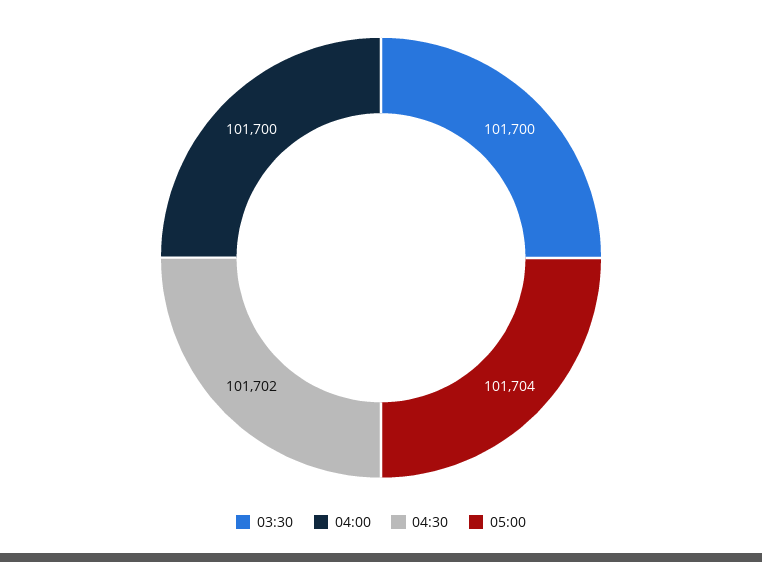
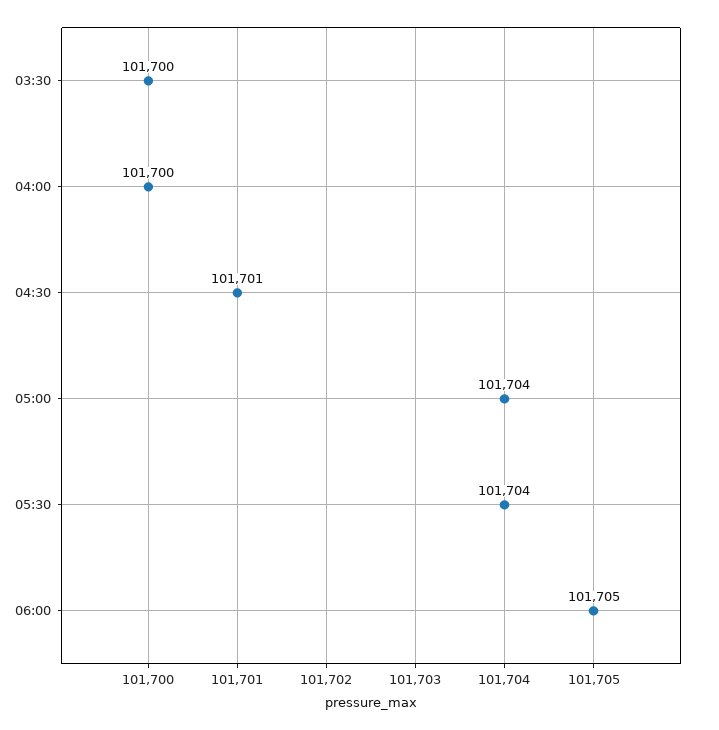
04:30: 101702 -> 101701
05:30: none -> 101704
06:00: none -> 101705

